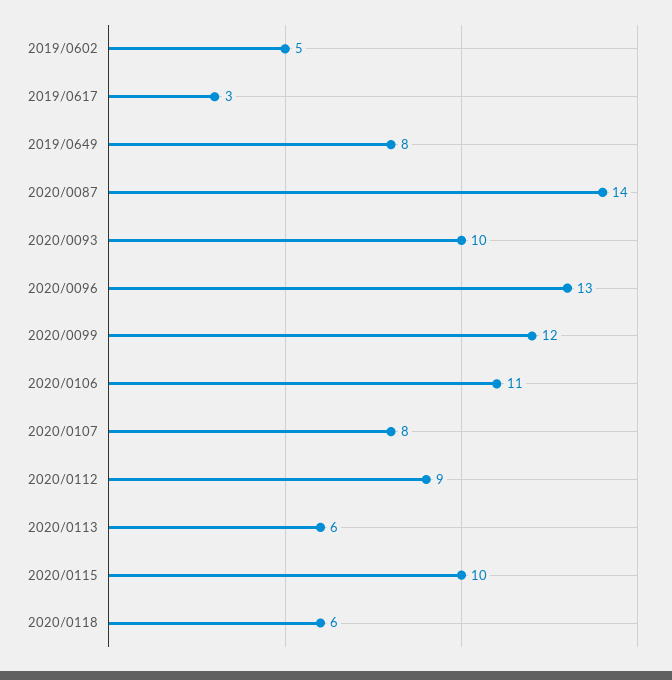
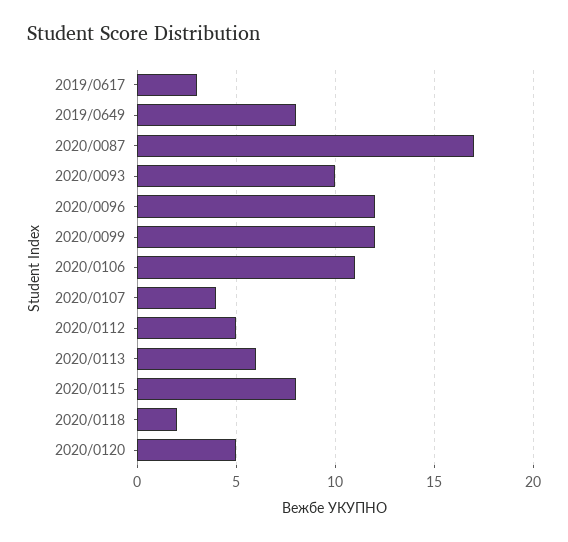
2019/0602: 5 -> none
2020/0087: 14 -> 17
2020/0096: 13 -> 12
2020/0107: 8 -> 4
2020/0112: 9 -> 5
2020/0115: 10 -> 8
2020/0118: 6 -> 2
2020/0120: none -> 5

